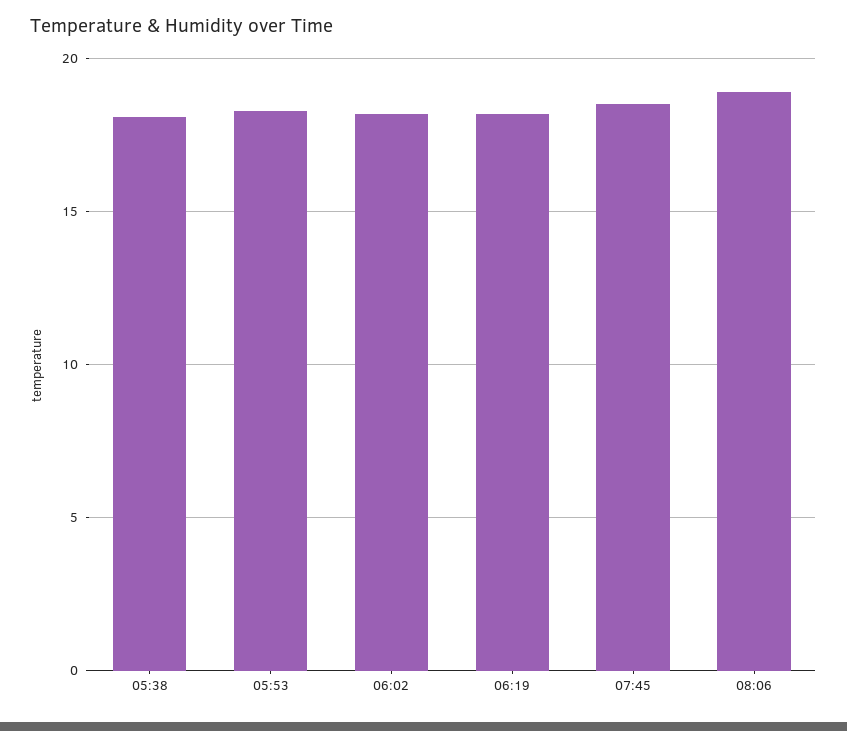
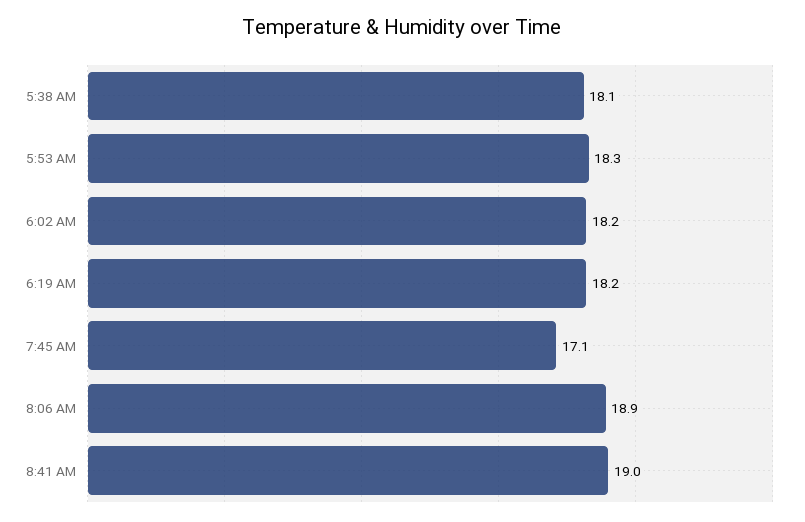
07:45: 18.5 -> 17.1
8:41 AM: none -> 19

